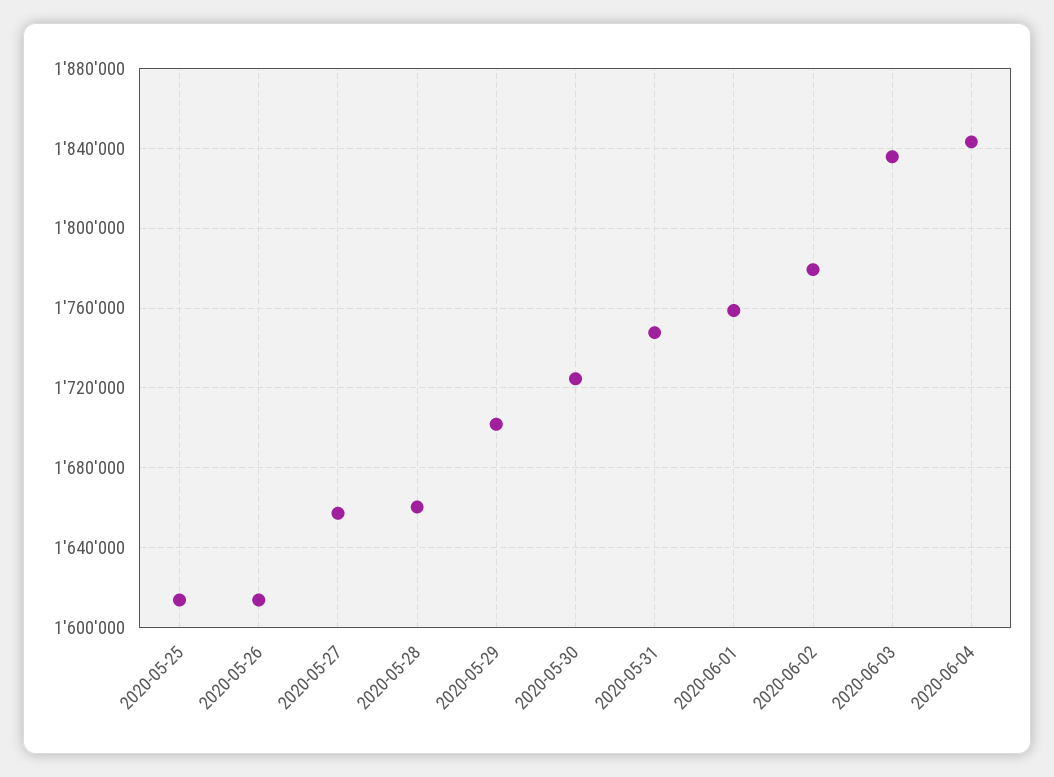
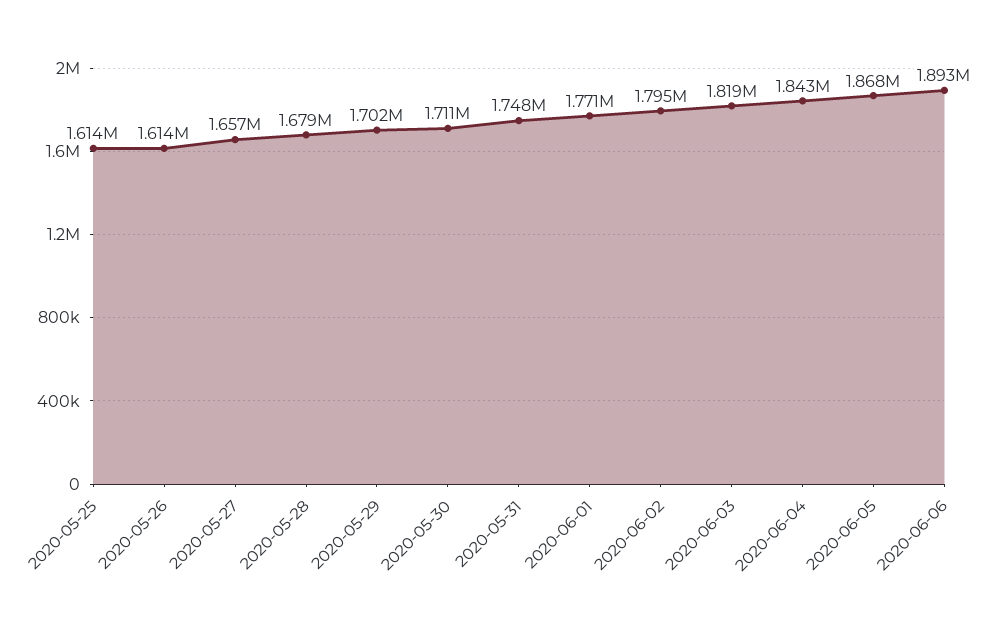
2020-05-28: 1660000 -> 1679000
2020-05-30: 1725000 -> 1711000
2020-06-01: 1760000 -> 1771000
2020-06-02: 1780000 -> 1795000
2020-06-03: 1835000 -> 1819000
2020-06-05: none -> 1868000
2020-06-06: none -> 1893000

